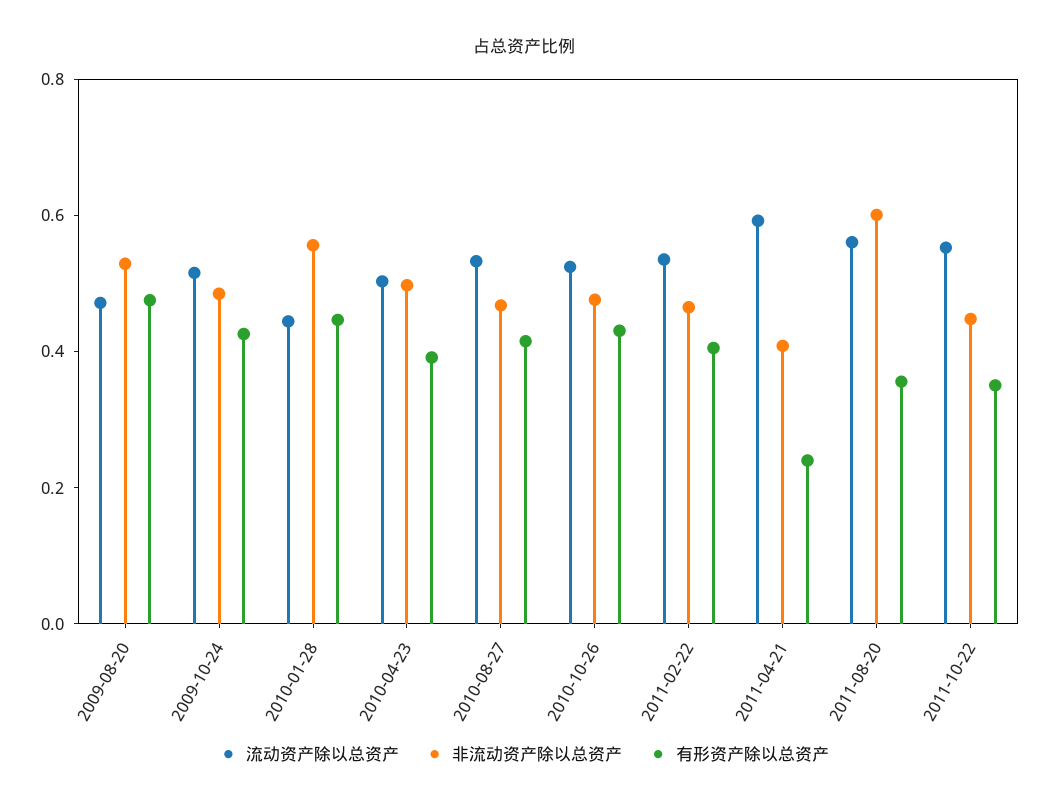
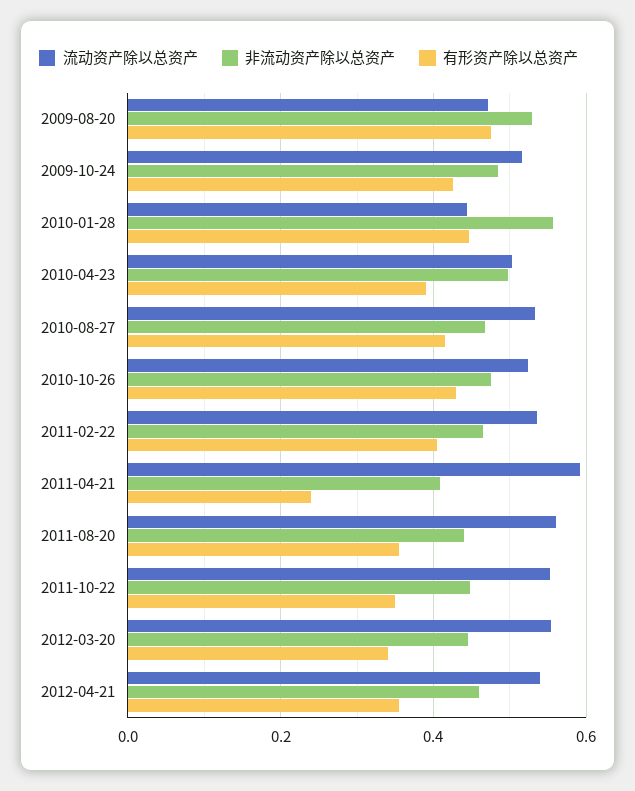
非流动资产除以总资产, 2011-08-20: 0.6 -> 0.44
流动资产除以总资产, 2012-03-20: none -> 0.56
非流动资产除以总资产, 2012-03-20: none -> 0.44
有形资产除以总资产, 2012-03-20: none -> 0.34
流动资产除以总资产, 2012-04-21: none -> 0.54
非流动资产除以总资产, 2012-04-21: none -> 0.46
有形资产除以总资产, 2012-04-21: none -> 0.36

